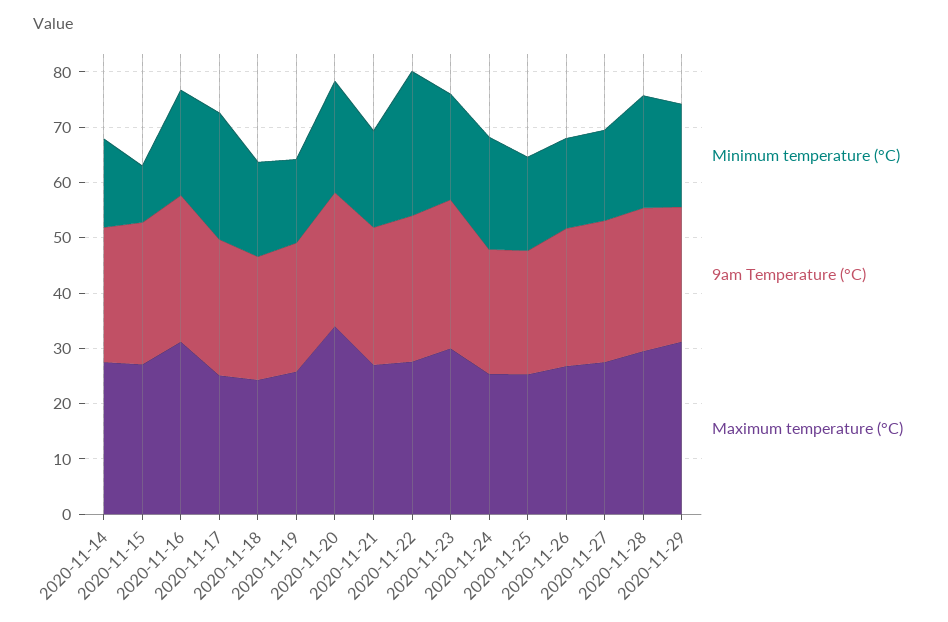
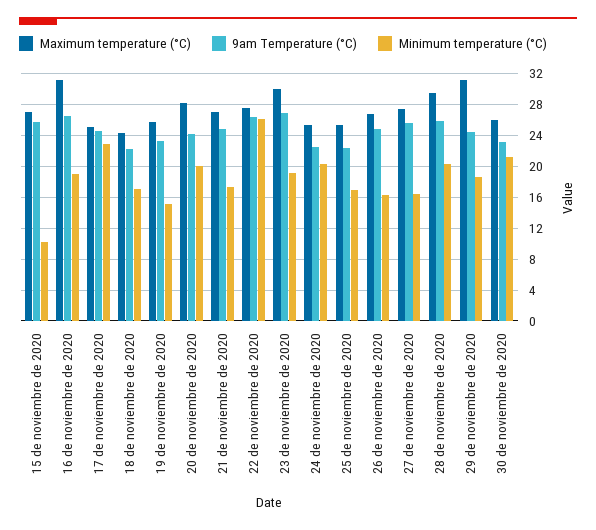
Minimum temperature (°C), 2020-11-14: 16 -> none
9am Temperature (°C), 2020-11-14: 24 -> none
Maximum temperature (°C), 2020-11-14: 28 -> none
Maximum temperature (°C), 2020-11-20: 34 -> 28
Maximum temperature (°C), 30 de noviembre de 2020: none -> 26
9am Temperature (°C), 30 de noviembre de 2020: none -> 23
Minimum temperature (°C), 30 de noviembre de 2020: none -> 21

